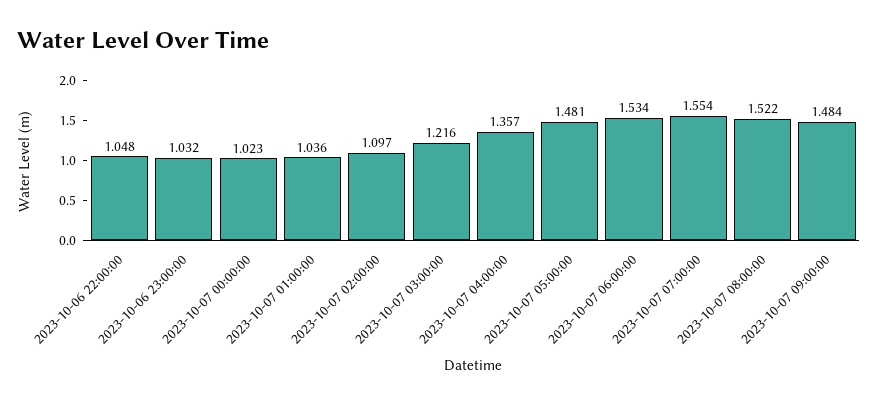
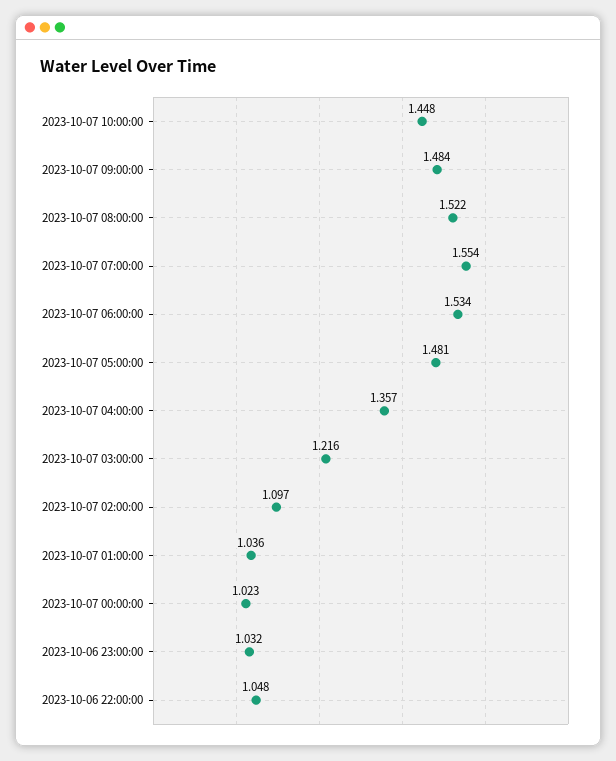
2023-10-07 10:00:00: none -> 1.448

